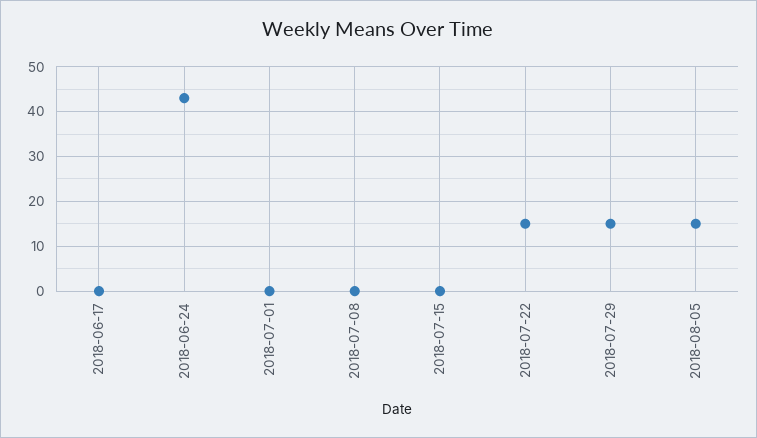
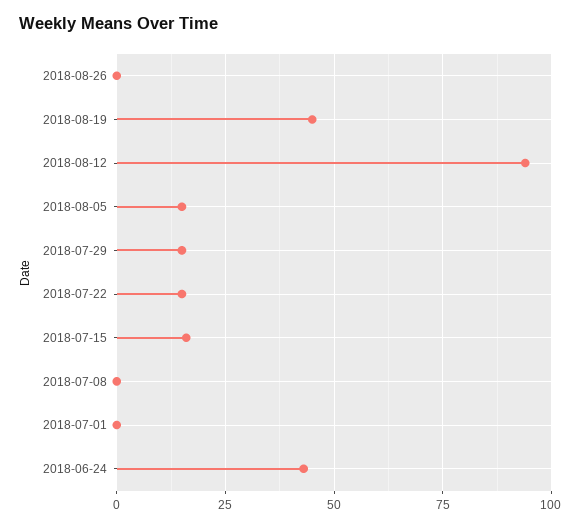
2018-06-17: 0 -> none
2018-07-15: 0 -> 15
2018-08-26: none -> 0
2018-08-19: none -> 45
2018-08-12: none -> 95

